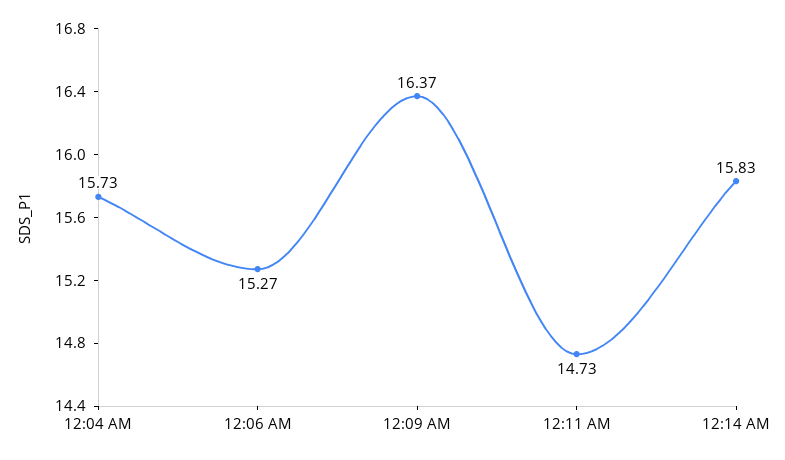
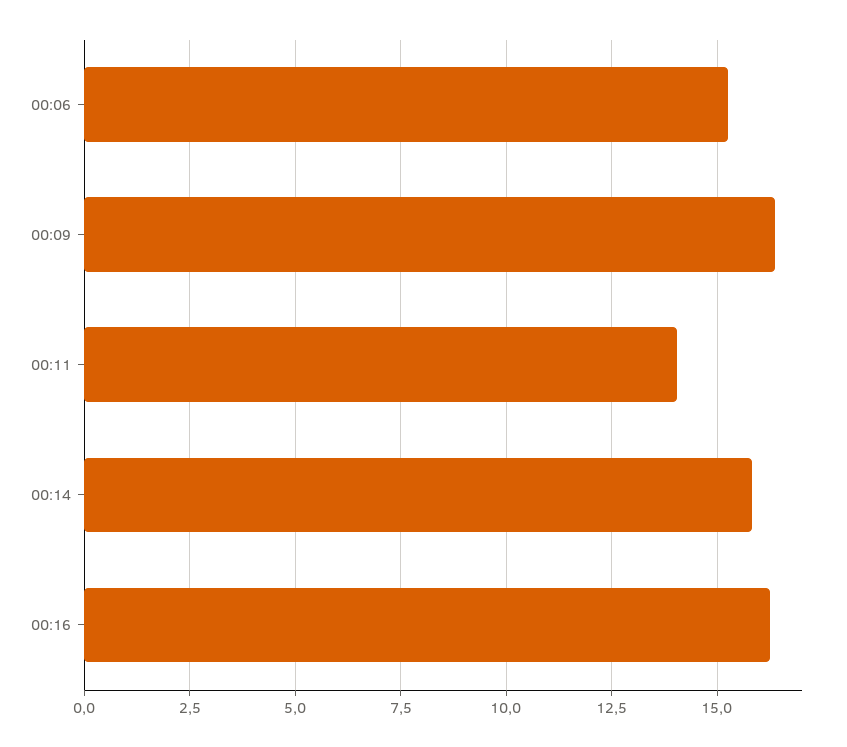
12:04 AM: 15.73 -> none
12:11 AM: 14.73 -> 14
00:16: none -> 16.25

